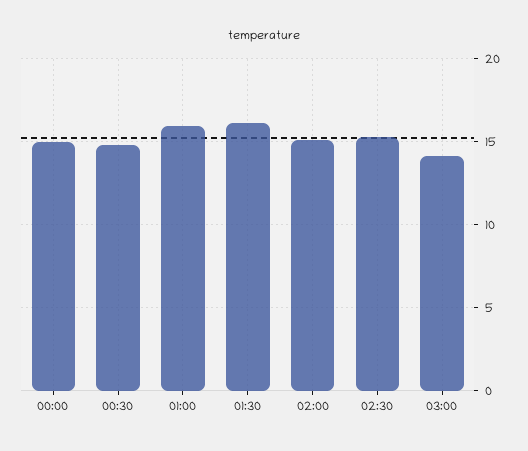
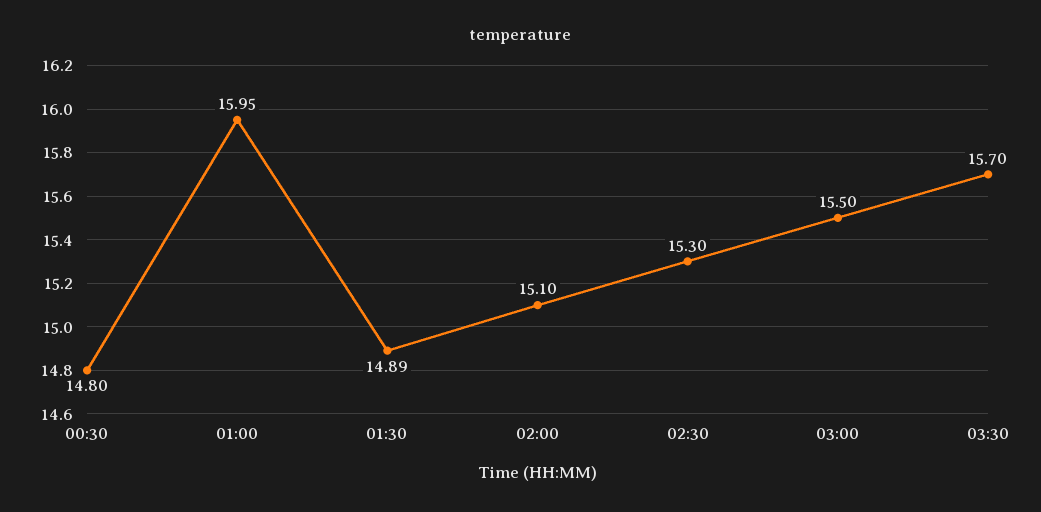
00:00: 15 -> none
01:30: 16 -> 14.89
03:00: 14 -> 15.5
03:30: none -> 15.7

